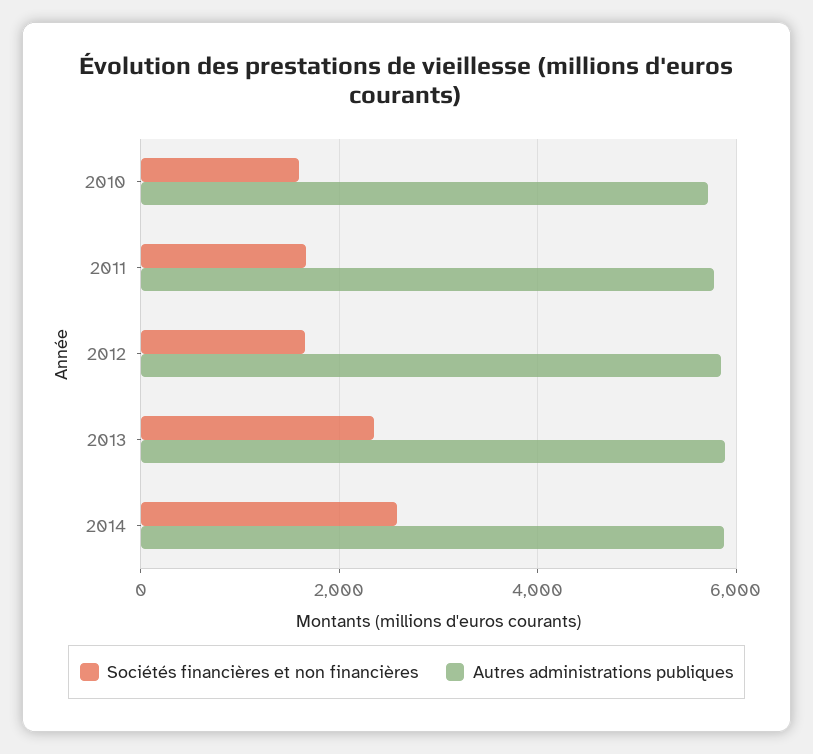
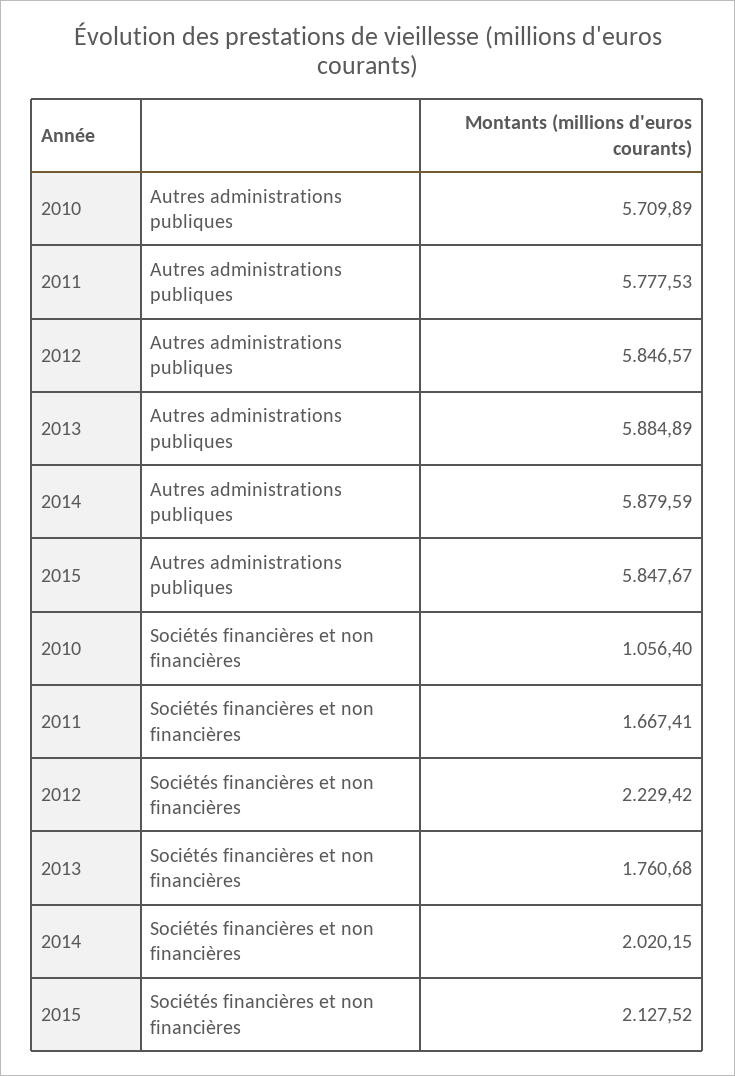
Sociétés financières et non financières, 2010: 1600 -> 1056.4
Sociétés financières et non financières, 2012: 1600 -> 2229.42
Sociétés financières et non financières, 2013: 2400 -> 1760.68
Sociétés financières et non financières, 2014: 2600 -> 2020.15
Autres administrations publiques, 2015: none -> 5847.67
Sociétés financières et non financières, 2015: none -> 2127.52

